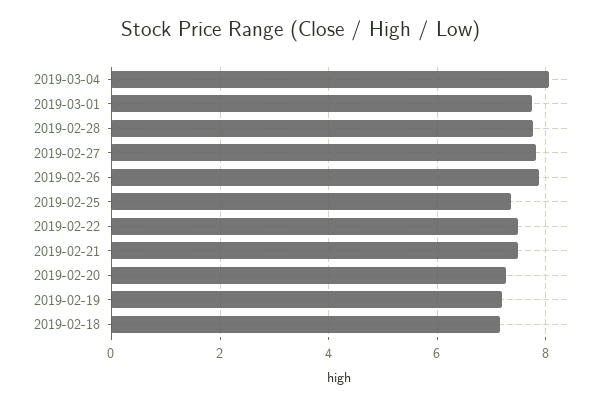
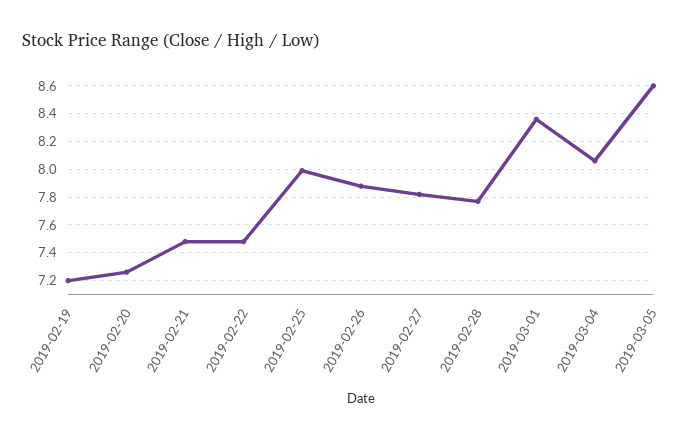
2019-03-01: 7.8 -> 8.35
2019-02-25: 7.4 -> 8
2019-02-18: 7.2 -> none
2019-03-05: none -> 8.6

